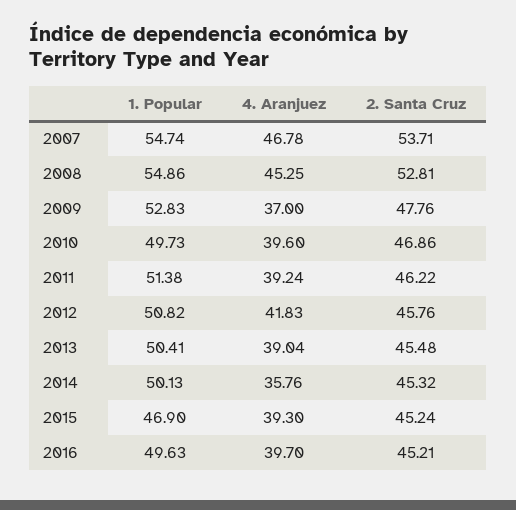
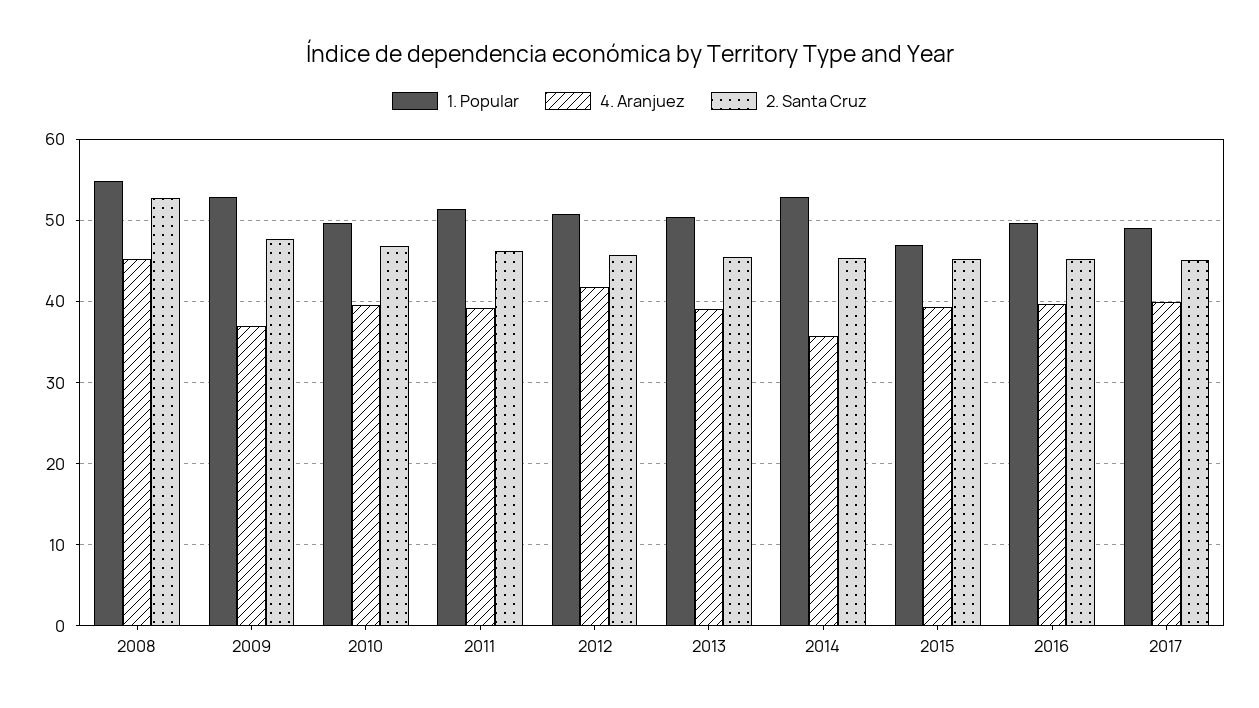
1. Popular, 2007: 54.74 -> none
4. Aranjuez, 2007: 46.78 -> none
2. Santa Cruz, 2007: 53.71 -> none
1. Popular, 2014: 50.13 -> 53
1. Popular, 2017: none -> 49
4. Aranjuez, 2017: none -> 40
2. Santa Cruz, 2017: none -> 45

